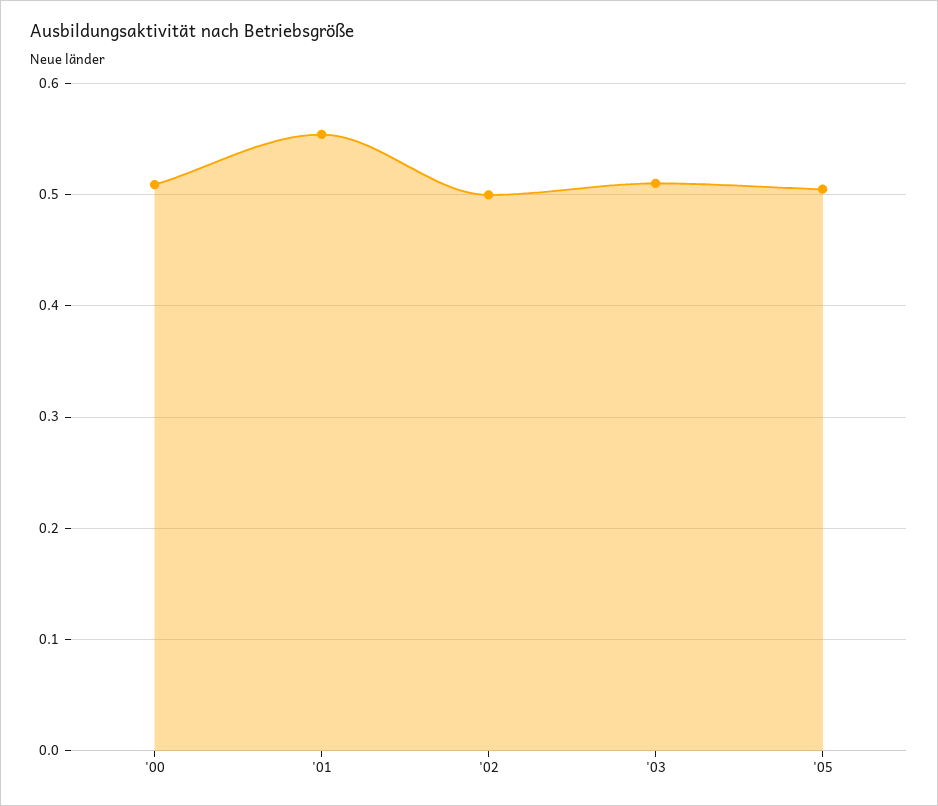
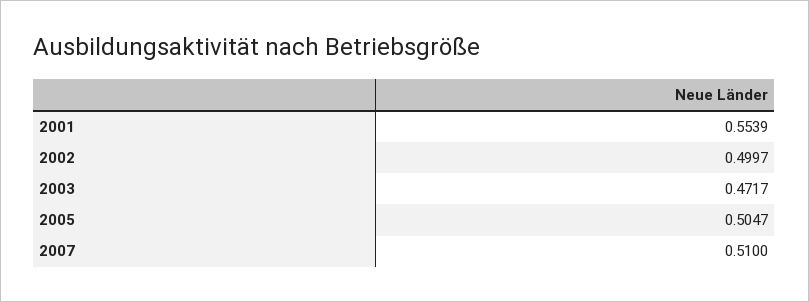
'00: 0.51 -> none
'03: 0.51 -> 0.4717
2007: none -> 0.51

